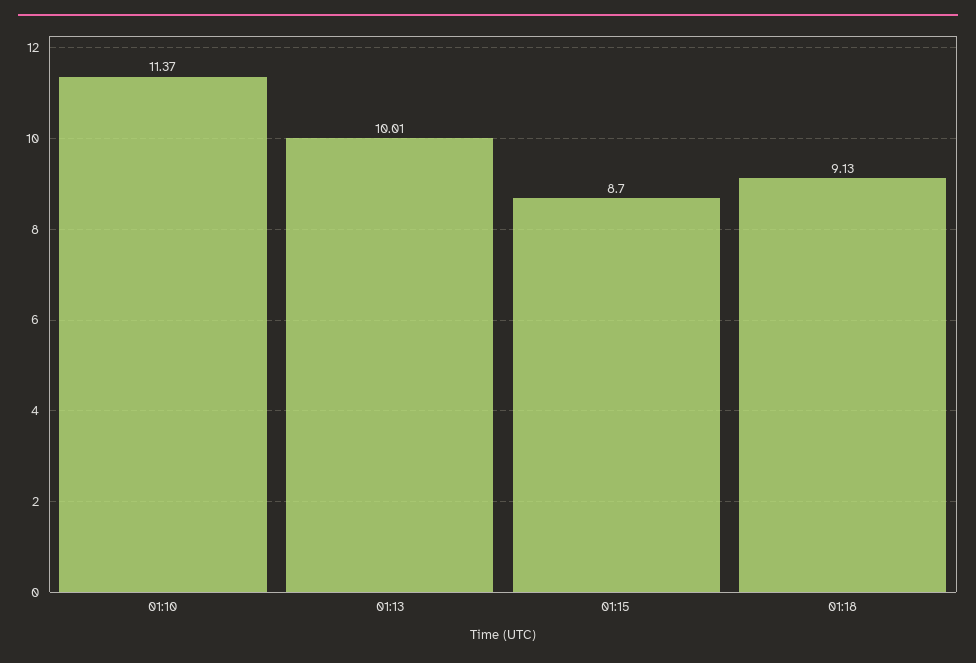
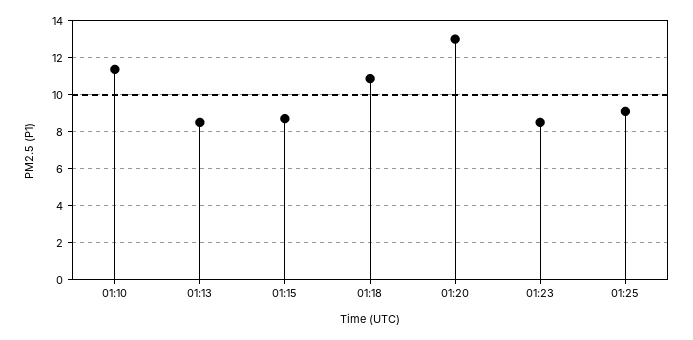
01:13: 10.01 -> 8.5
01:18: 9.13 -> 11
01:20: none -> 13
01:23: none -> 8.5
01:25: none -> 9

